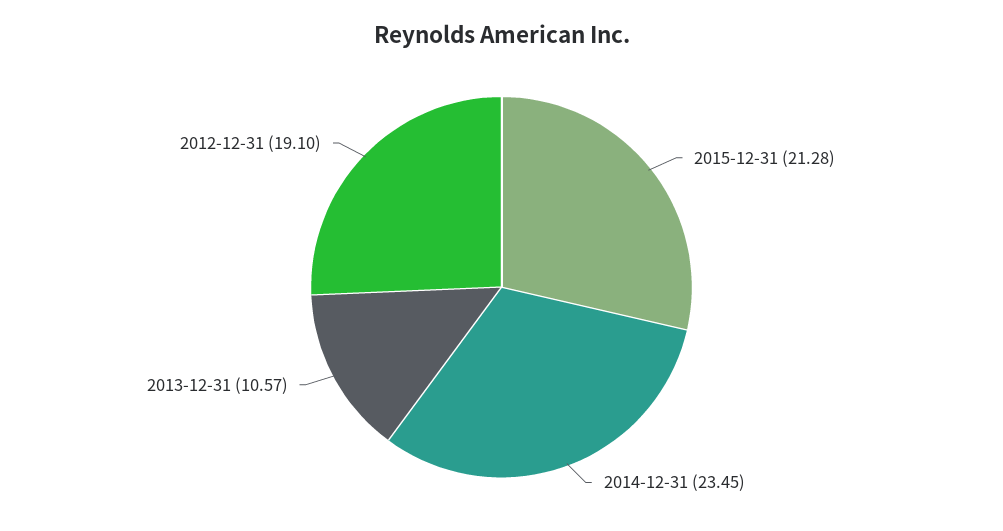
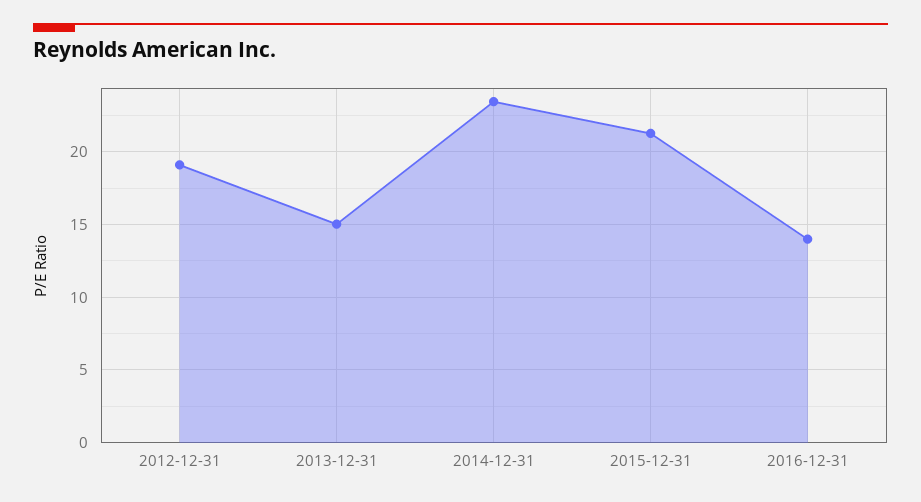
2013-12-31: 10.57 -> 15
2016-12-31: none -> 14

